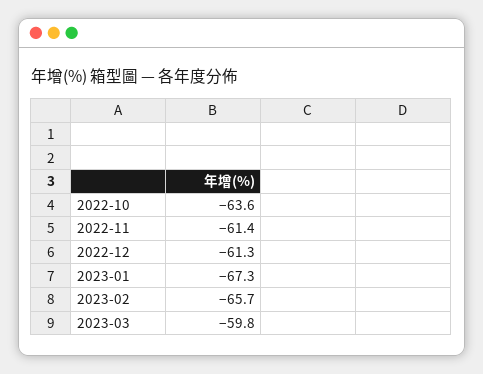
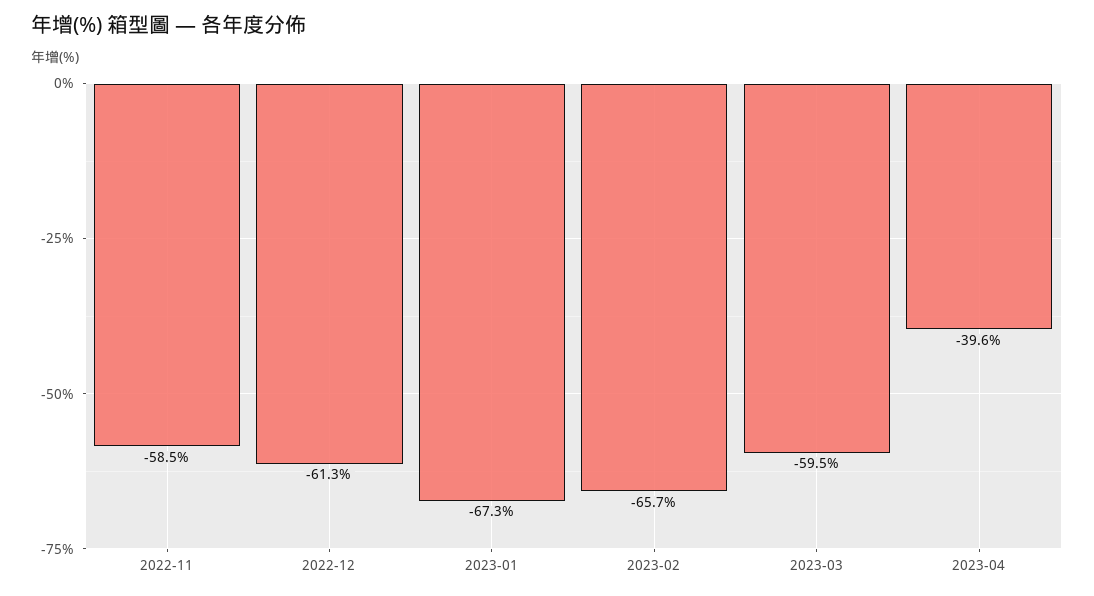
2022-10: -63.6 -> none
2022-11: -61.4 -> -58.5
2023-03: -59.8 -> -59.5
2023-04: none -> -39.6

